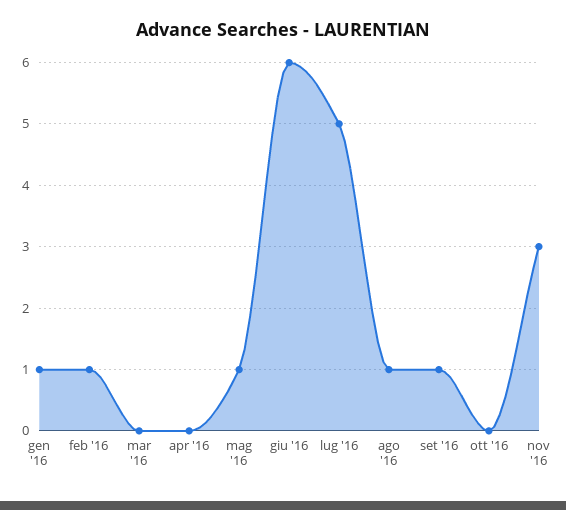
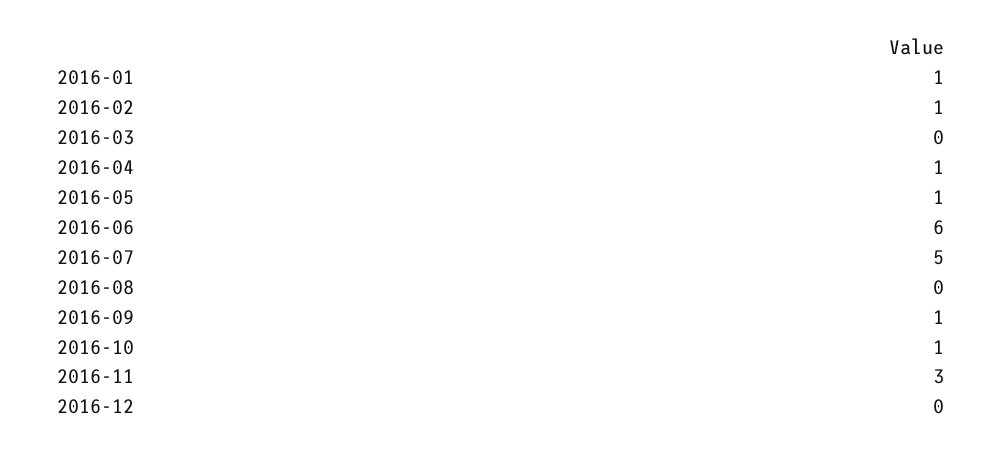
apr '16: 0 -> 1
ago '16: 1 -> 0
ott '16: 0 -> 1
2016-12: none -> 0

